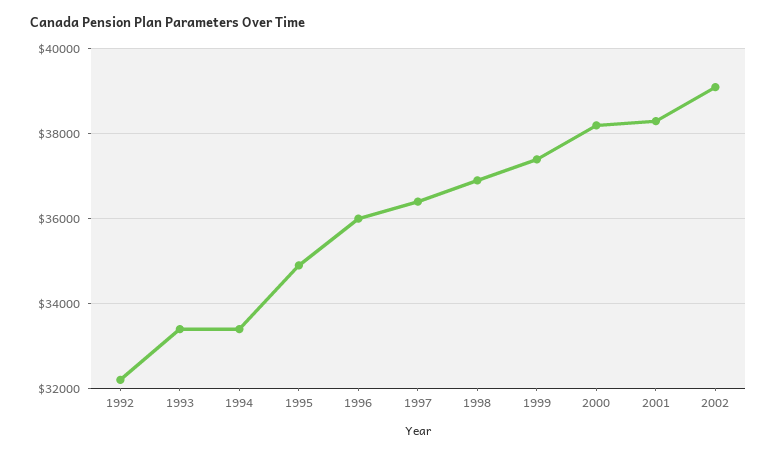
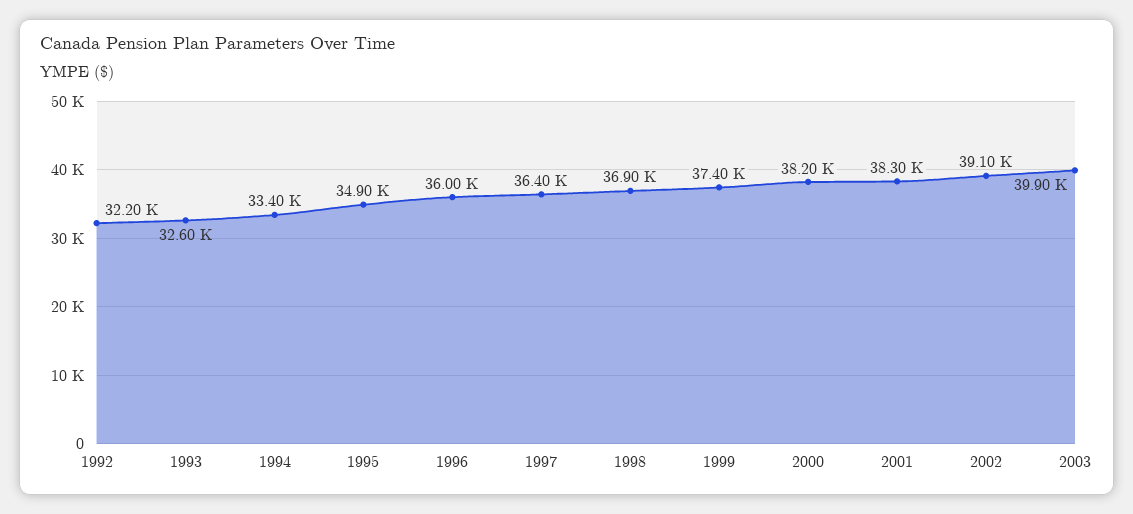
1993: 33400 -> 32600
2003: none -> 39900

